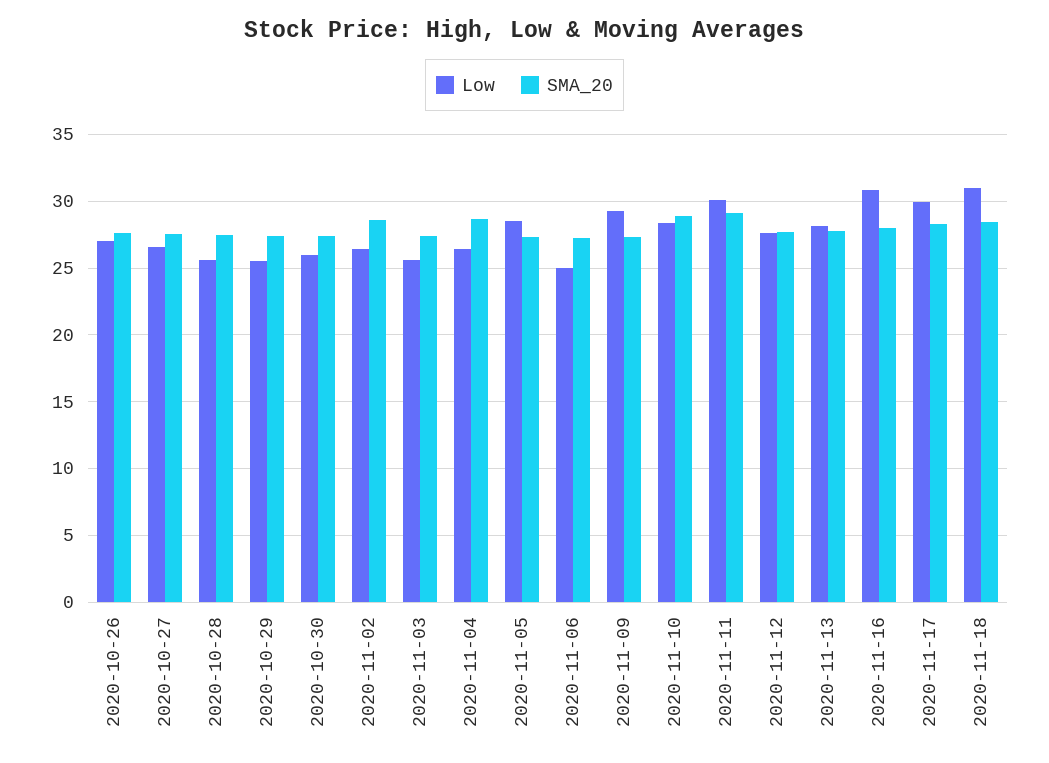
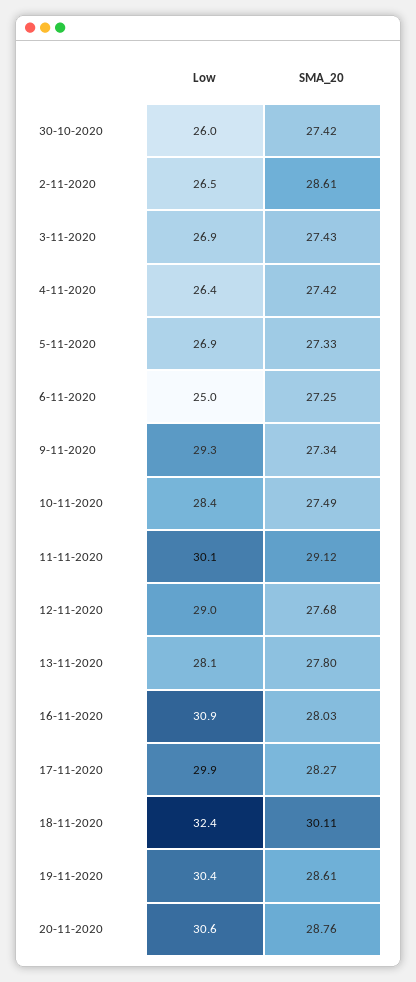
Low, 2020-10-26: 27 -> none
SMA_20, 2020-10-26: 27.5 -> none
Low, 2020-10-27: 26.5 -> none
SMA_20, 2020-10-27: 27.5 -> none
Low, 2020-10-28: 25.5 -> none
SMA_20, 2020-10-28: 27.5 -> none
Low, 2020-10-29: 25.5 -> none
SMA_20, 2020-10-29: 27.5 -> none
Low, 2020-11-03: 25.5 -> 26.9
SMA_20, 2020-11-04: 28.5 -> 27.42
Low, 2020-11-05: 28.5 -> 26.9
SMA_20, 2020-11-10: 29 -> 27.49
Low, 2020-11-12: 27.5 -> 29
Low, 2020-11-18: 31 -> 32.4
SMA_20, 2020-11-18: 28.5 -> 30.11
Low, 19-11-2020: none -> 30.4
SMA_20, 19-11-2020: none -> 28.61
Low, 20-11-2020: none -> 30.6
SMA_20, 20-11-2020: none -> 28.76

